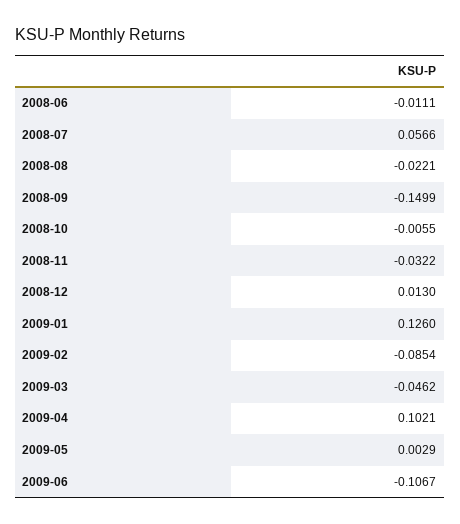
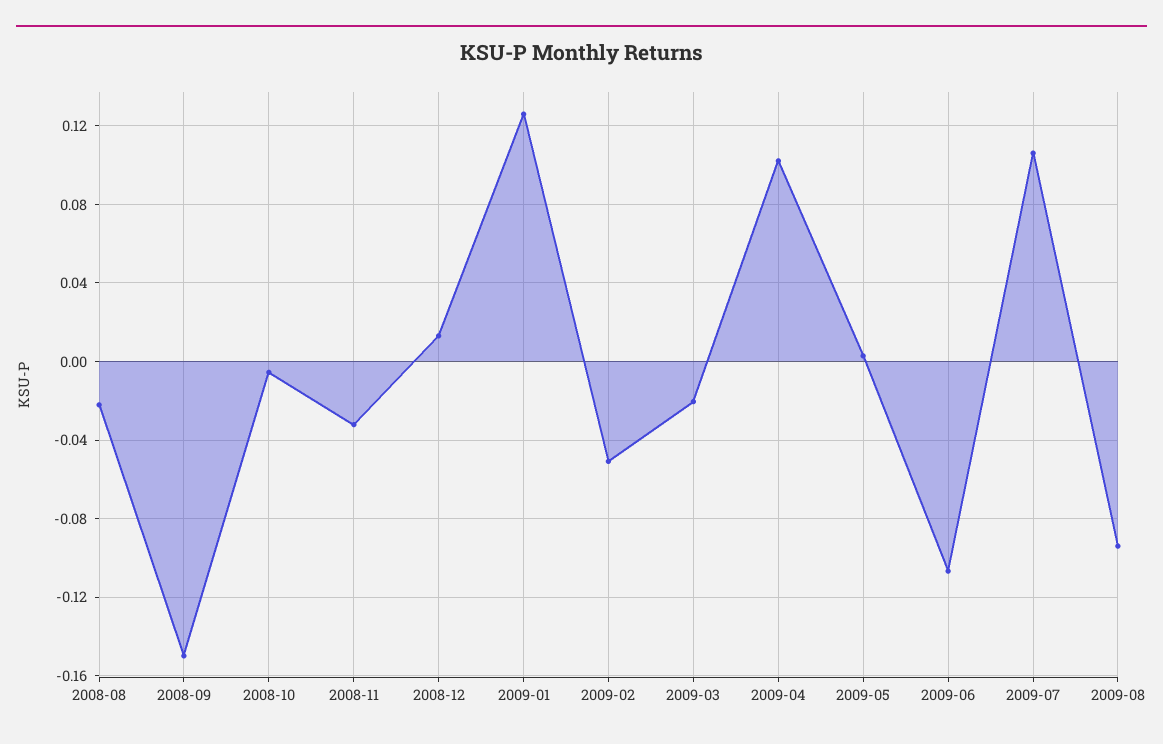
2008-06: -0.0111 -> none
2008-07: 0.0566 -> none
2009-02: -0.0854 -> -0.05
2009-03: -0.0462 -> -0.02
2009-07: none -> 0.105
2009-08: none -> -0.095

